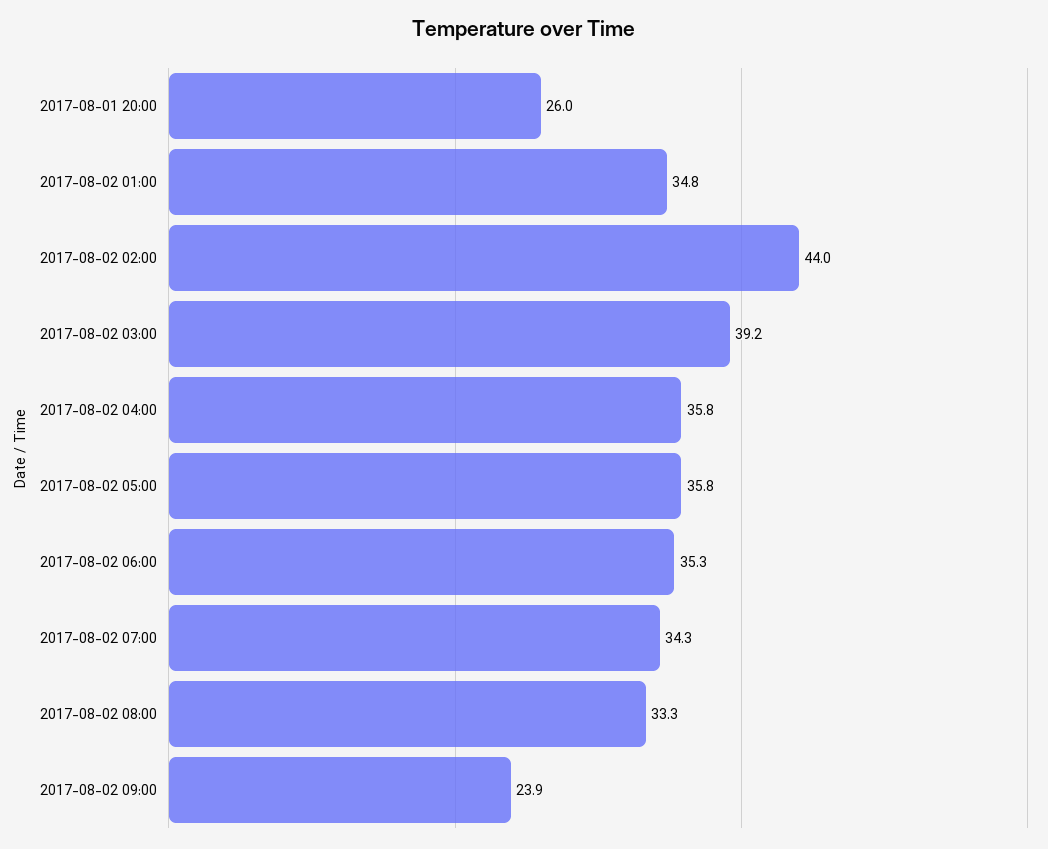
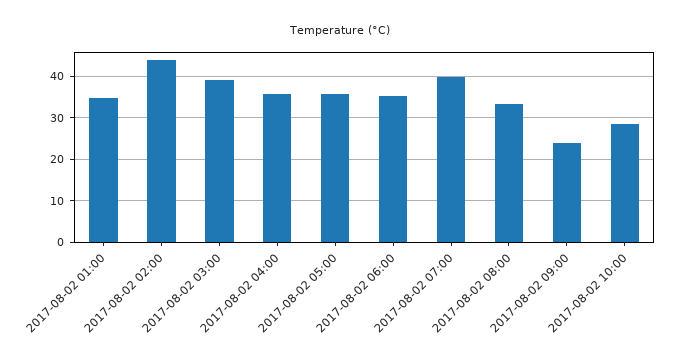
2017-08-01 20:00: 26 -> none
2017-08-02 07:00: 34.3 -> 40
2017-08-02 10:00: none -> 28

